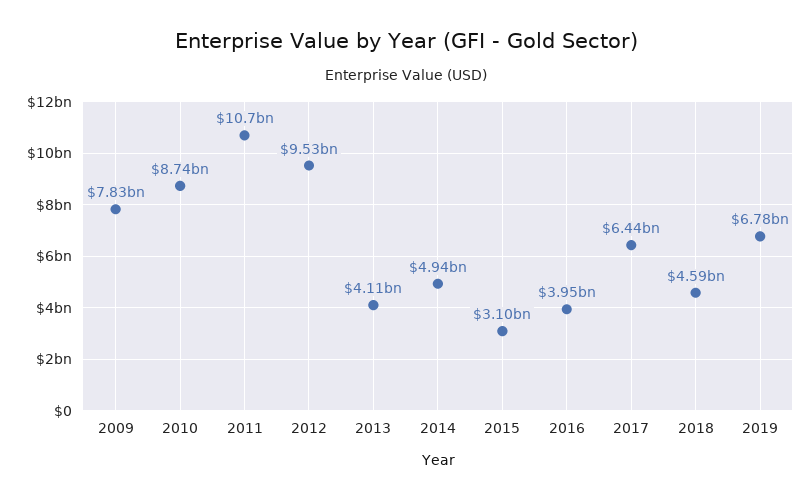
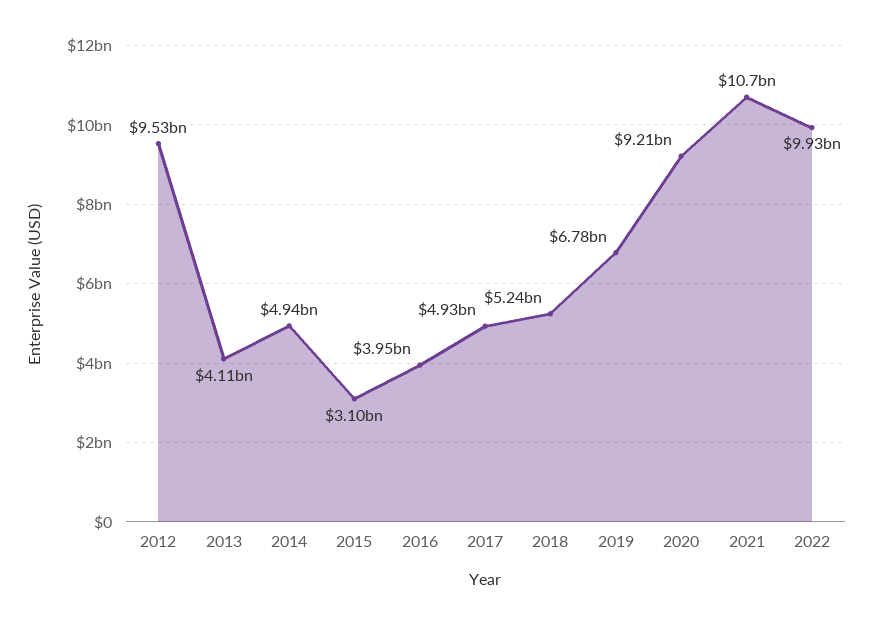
2009: 7830000000 -> none
2010: 8740000000 -> none
2011: 10700000000 -> none
2017: 6440000000 -> 4930000000
2018: 4590000000 -> 5240000000
2020: none -> 9210000000
2021: none -> 10700000000
2022: none -> 9930000000

